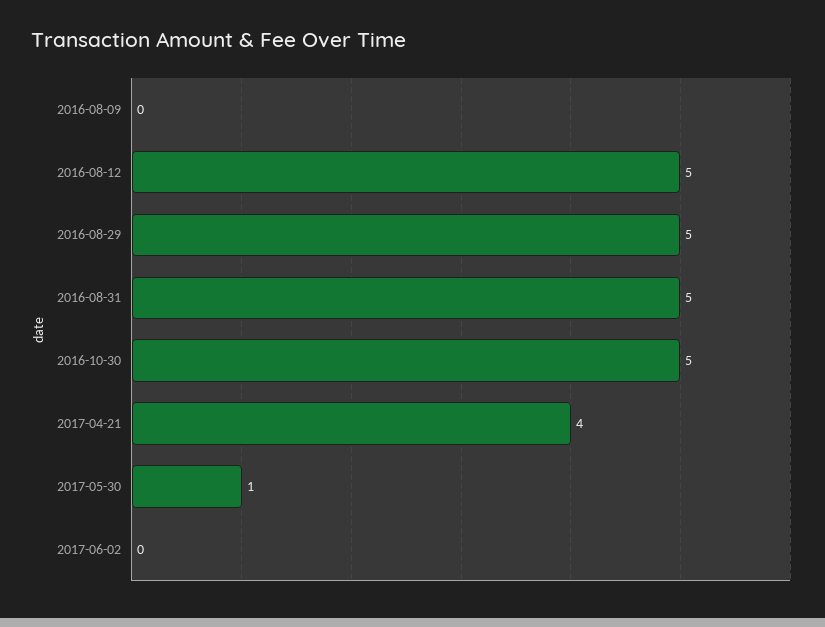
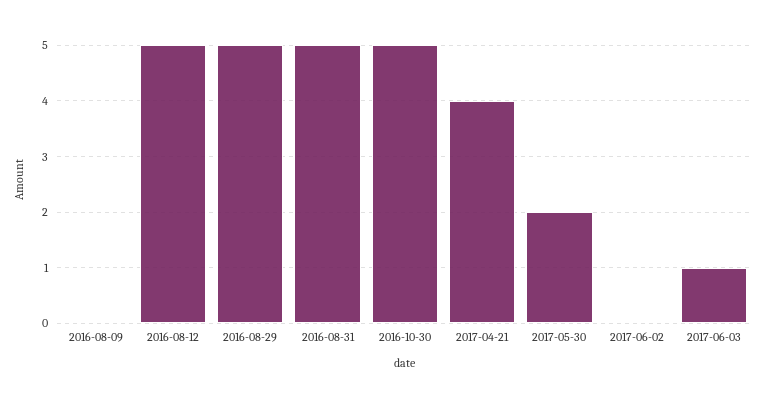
2017-05-30: 1 -> 2
2017-06-03: none -> 1

